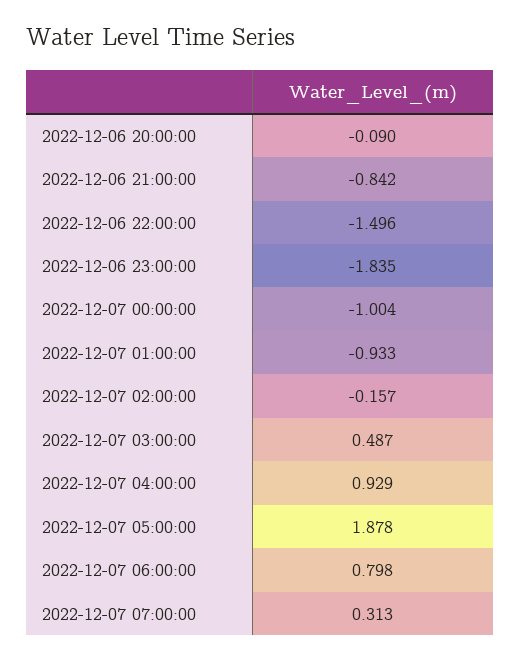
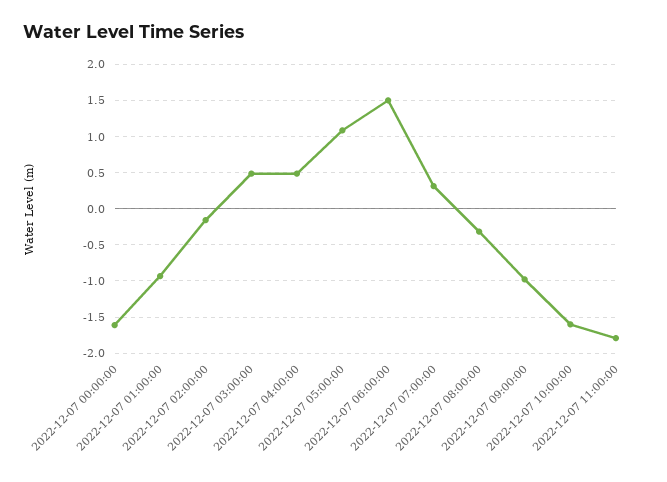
2022-12-06 20:00:00: -0.09 -> none
2022-12-06 21:00:00: -0.842 -> none
2022-12-06 22:00:00: -1.496 -> none
2022-12-06 23:00:00: -1.835 -> none
2022-12-07 00:00:00: -1.004 -> -1.6
2022-12-07 04:00:00: 0.929 -> 0.5
2022-12-07 05:00:00: 1.878 -> 1.1
2022-12-07 06:00:00: 0.798 -> 1.5
2022-12-07 08:00:00: none -> -0.3
2022-12-07 09:00:00: none -> -1
2022-12-07 10:00:00: none -> -1.6
2022-12-07 11:00:00: none -> -1.8

